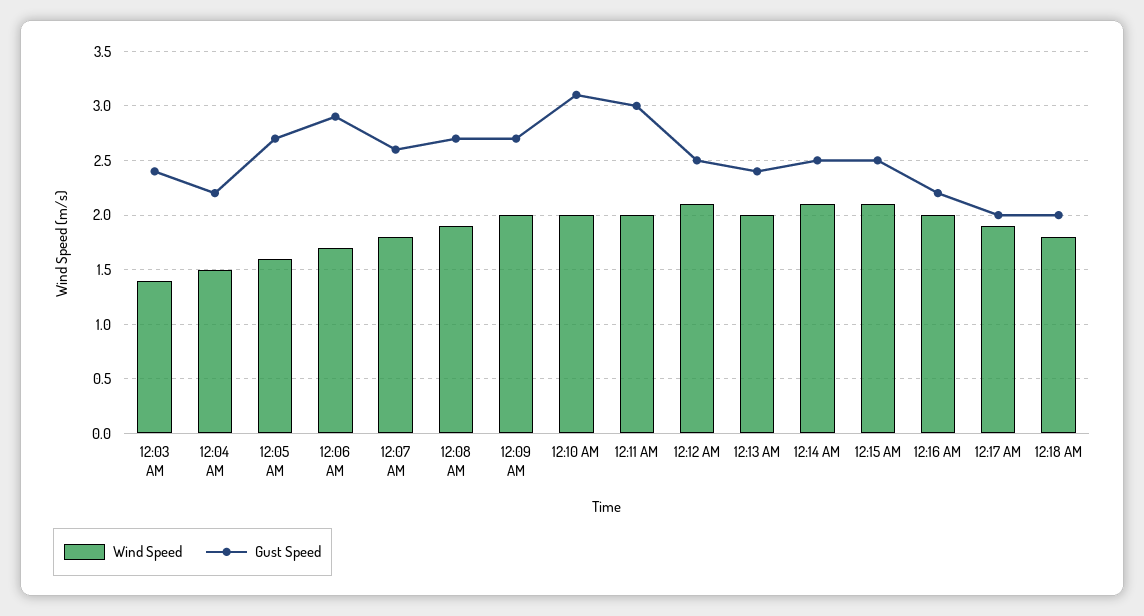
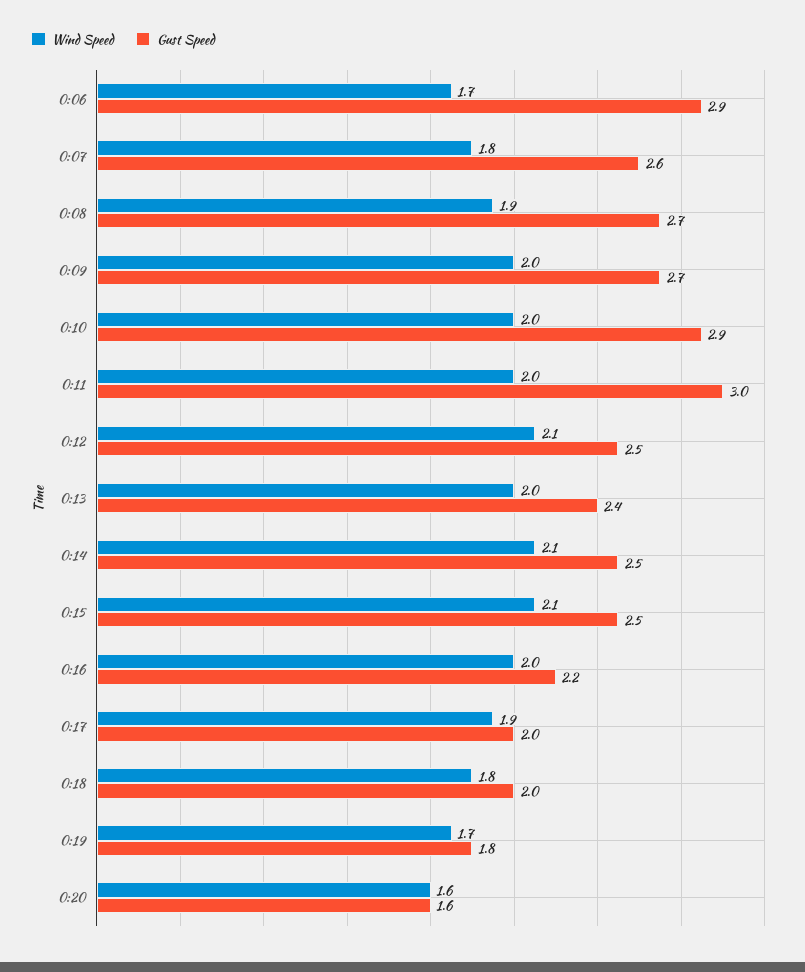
Wind Speed, 12:03 AM: 1.4 -> none
Gust Speed, 12:03 AM: 2.4 -> none
Wind Speed, 12:04 AM: 1.5 -> none
Gust Speed, 12:04 AM: 2.2 -> none
Wind Speed, 12:05 AM: 1.6 -> none
Gust Speed, 12:05 AM: 2.7 -> none
Gust Speed, 12:10 AM: 3.1 -> 2.9
Wind Speed, 0:19: none -> 1.7
Gust Speed, 0:19: none -> 1.8
Wind Speed, 0:20: none -> 1.6
Gust Speed, 0:20: none -> 1.6

